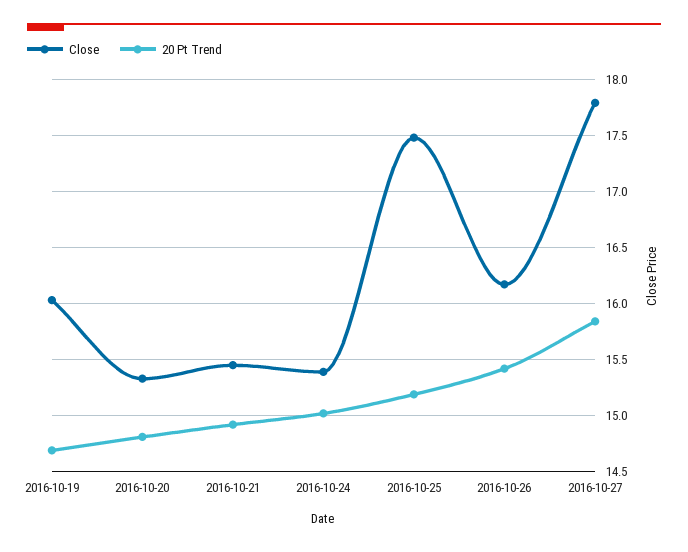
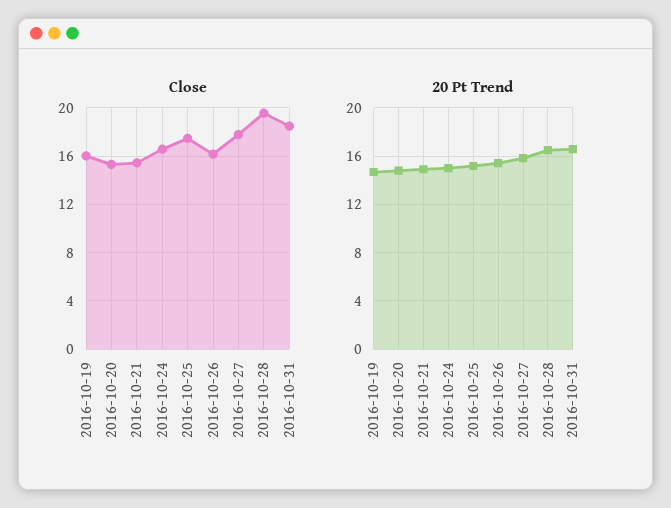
Close, 2016-10-24: 15.4 -> 16.5
Close, 2016-10-28: none -> 19.5
Close, 2016-10-31: none -> 18.5
20 Pt Trend, 2016-10-28: none -> 16.5
20 Pt Trend, 2016-10-31: none -> 16.5

